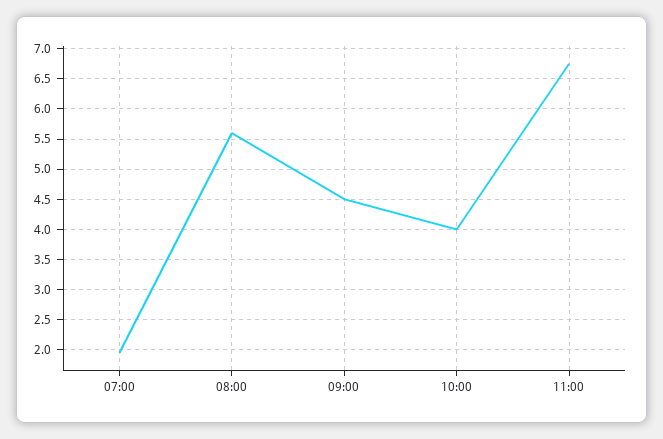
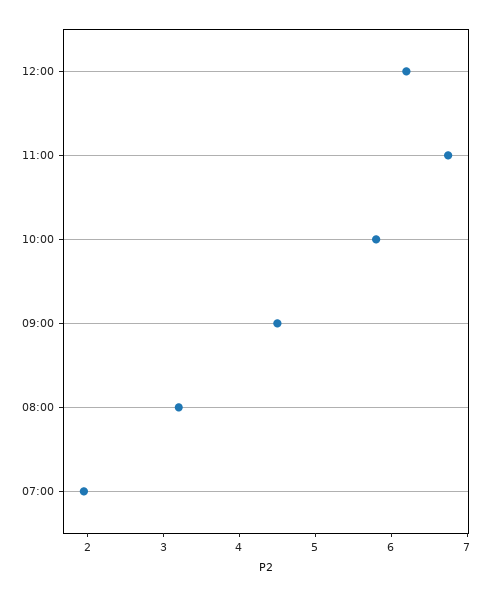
08:00: 5.6 -> 3.2
10:00: 4 -> 5.8
12:00: none -> 6.2

